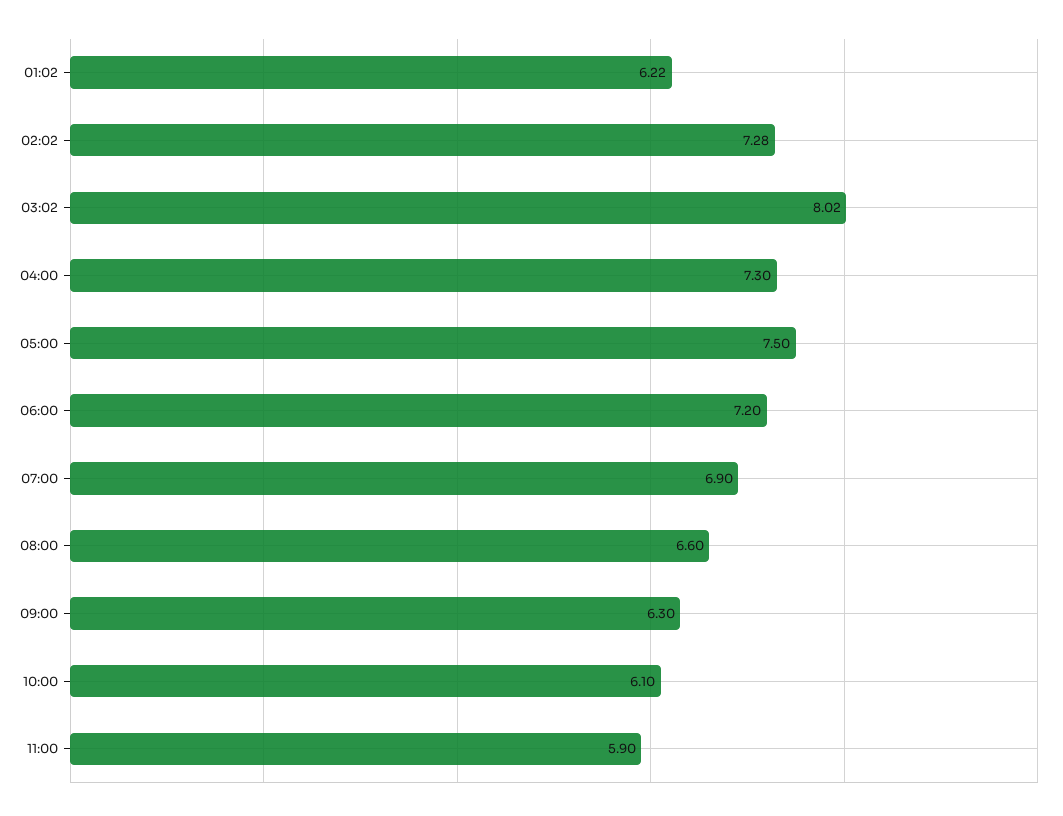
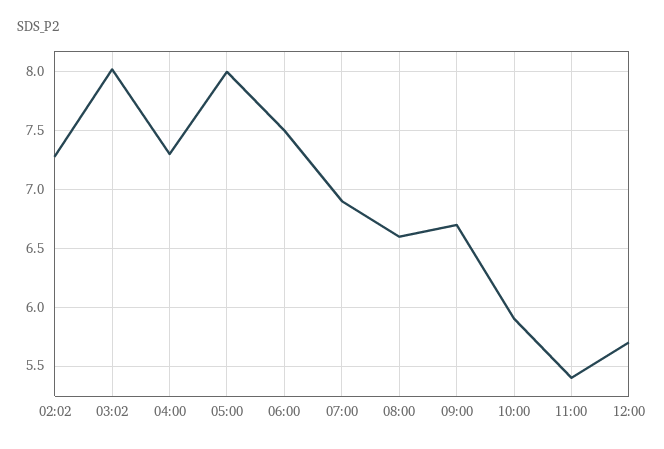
01:02: 6.22 -> none
05:00: 7.5 -> 8
06:00: 7.2 -> 7.5
09:00: 6.3 -> 6.7
10:00: 6.1 -> 5.9
11:00: 5.9 -> 5.4
12:00: none -> 5.7

